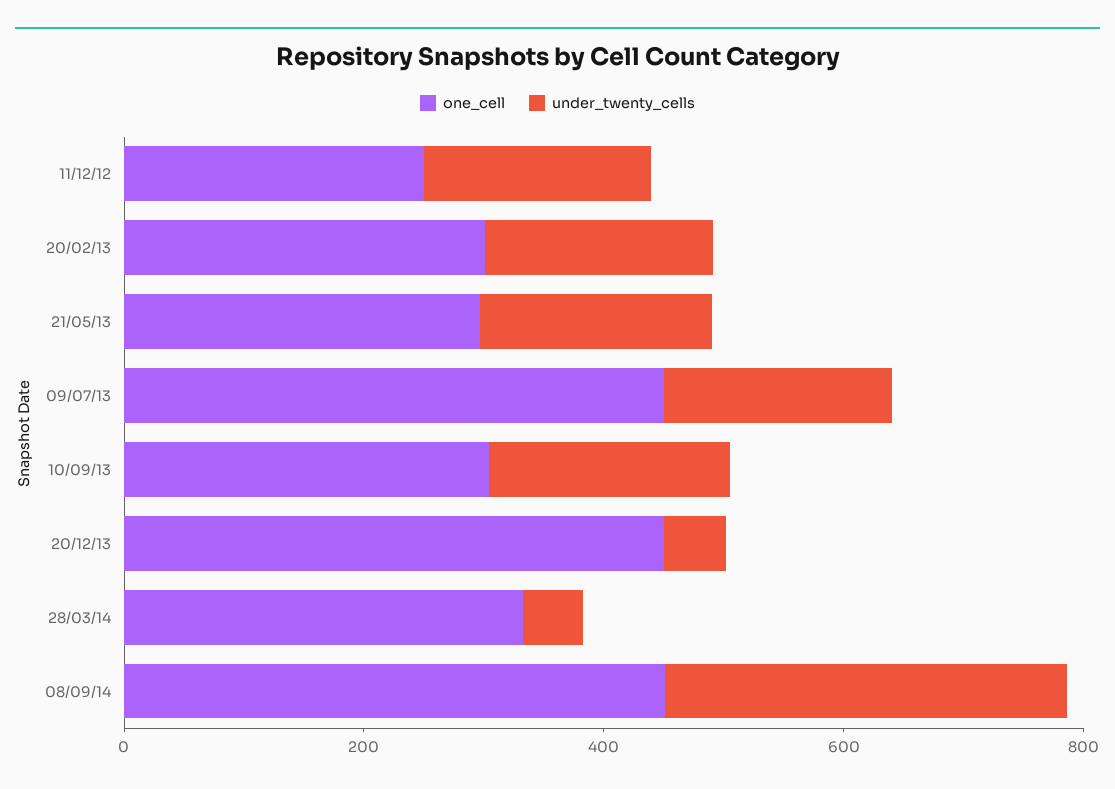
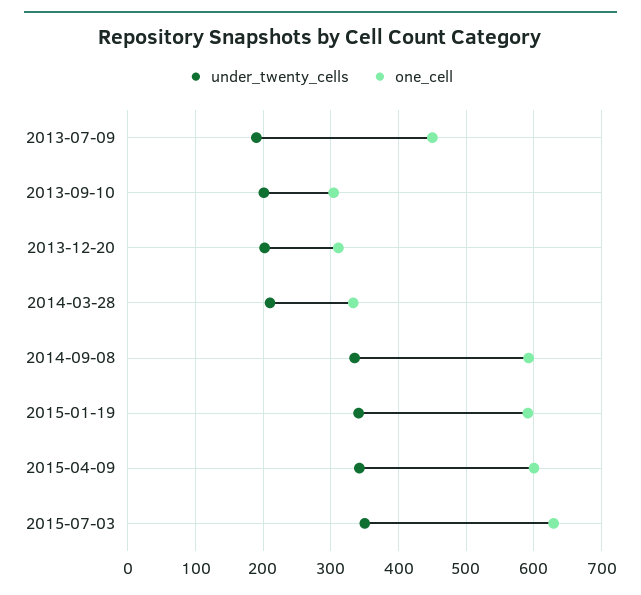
one_cell, 11/12/12: 250 -> none
under_twenty_cells, 11/12/12: 200 -> none
one_cell, 20/02/13: 300 -> none
under_twenty_cells, 20/02/13: 200 -> none
one_cell, 21/05/13: 300 -> none
under_twenty_cells, 21/05/13: 200 -> none
one_cell, 20/12/13: 450 -> 310
under_twenty_cells, 20/12/13: 50 -> 200
under_twenty_cells, 28/03/14: 50 -> 210
one_cell, 08/09/14: 450 -> 590
under_twenty_cells, 2015-01-19: none -> 340
one_cell, 2015-01-19: none -> 590
under_twenty_cells, 2015-04-09: none -> 340
one_cell, 2015-04-09: none -> 600
under_twenty_cells, 2015-07-03: none -> 350
one_cell, 2015-07-03: none -> 630

